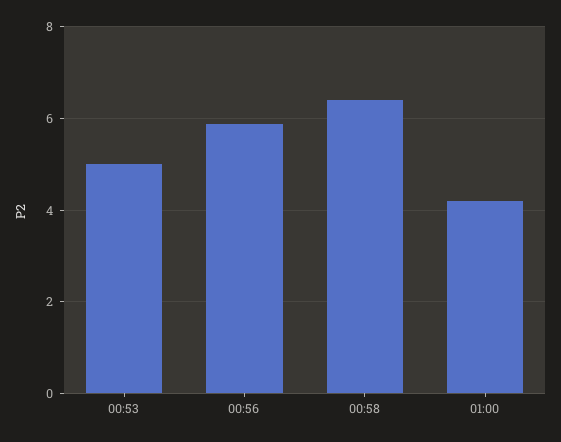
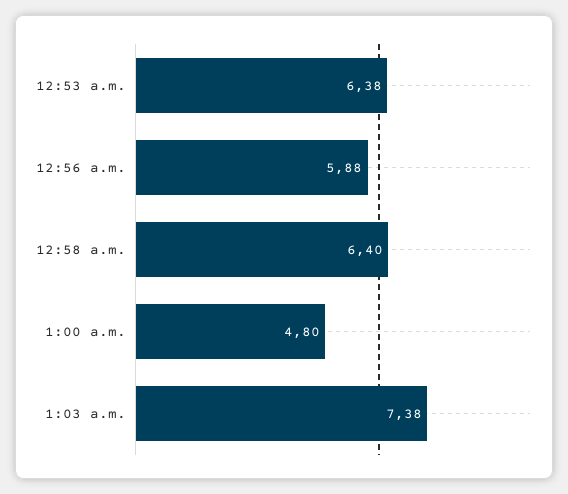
00:53: 5 -> 6.38
01:00: 4.2 -> 4.8
1:03 a.m.: none -> 7.38

